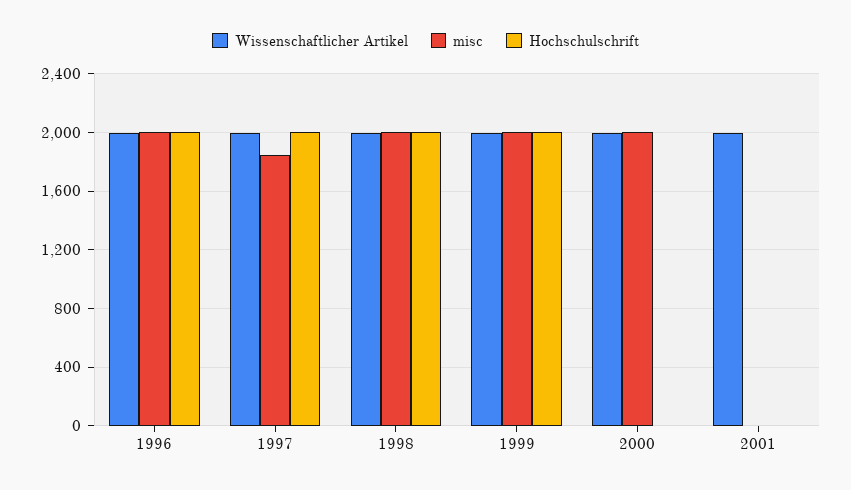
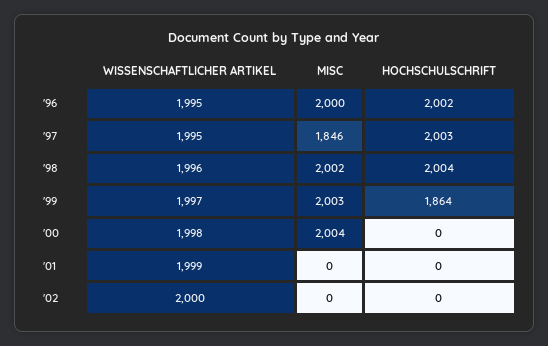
Hochschulschrift, 1999: 2000 -> 1864
Wissenschaftlicher Artikel, '02: none -> 2000
misc, '02: none -> 0
Hochschulschrift, '02: none -> 0

